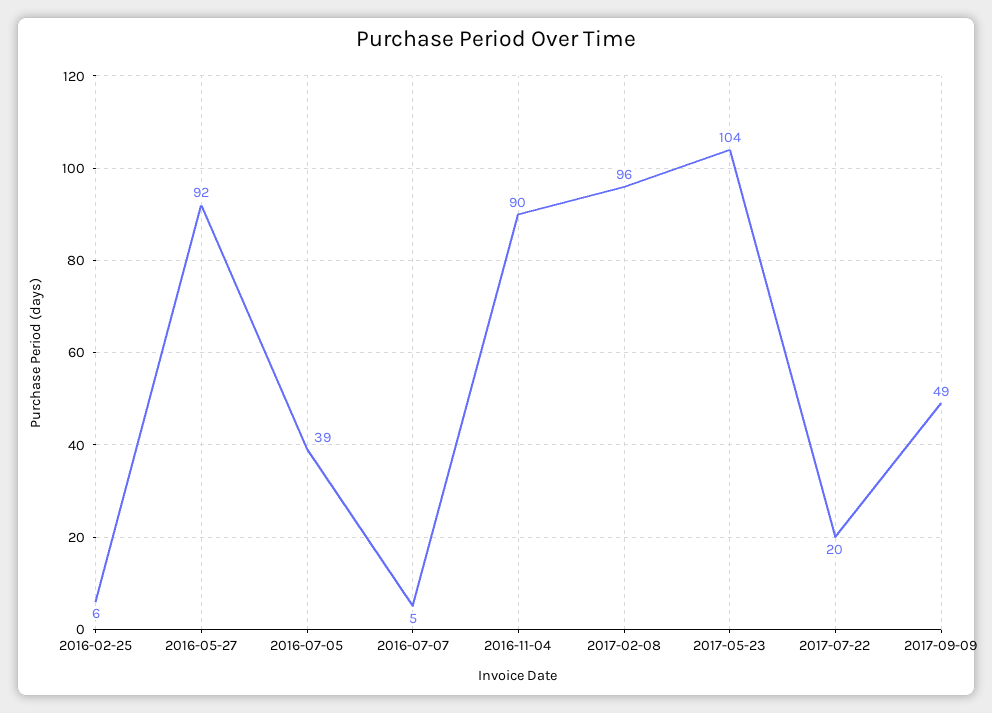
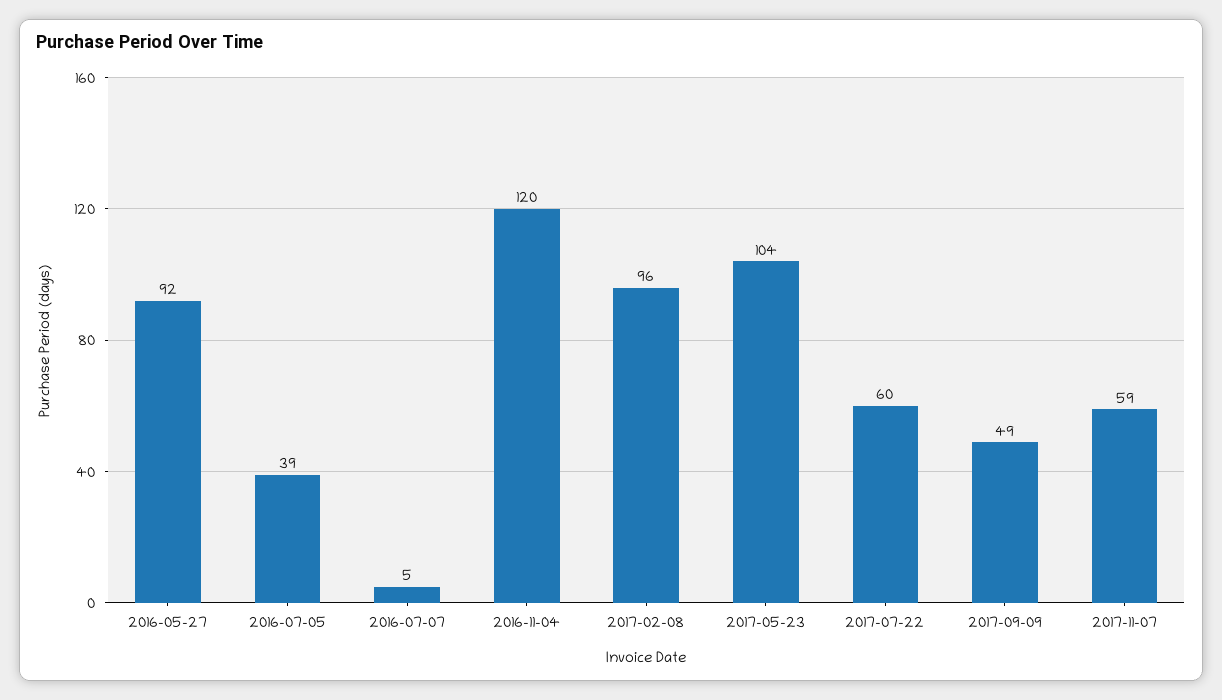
2016-02-25: 6 -> none
2016-11-04: 90 -> 120
2017-07-22: 20 -> 60
2017-11-07: none -> 59

